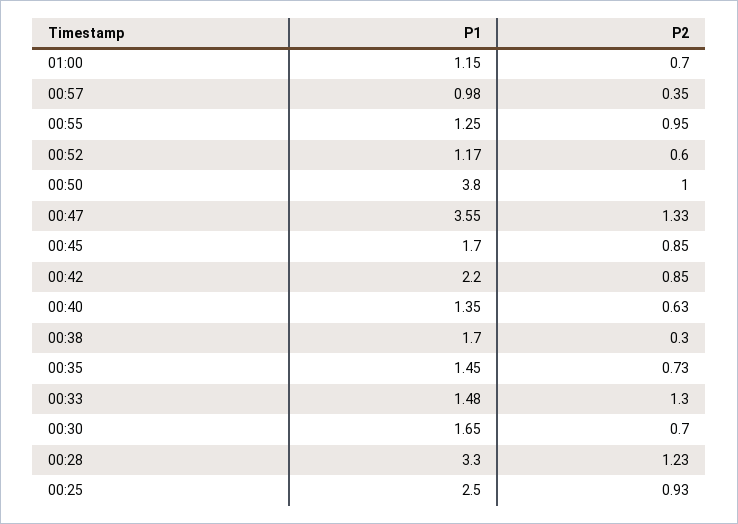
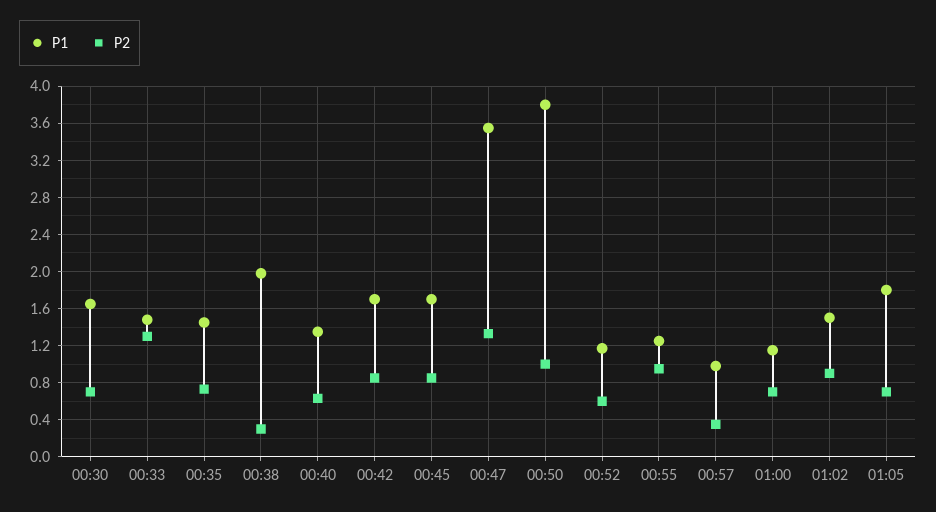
P1, 00:42: 2.2 -> 1.7
P1, 00:38: 1.7 -> 2
P1, 00:28: 3.3 -> none
P2, 00:28: 1.23 -> none
P1, 00:25: 2.5 -> none
P2, 00:25: 0.93 -> none
P1, 01:02: none -> 1.5
P2, 01:02: none -> 0.9
P1, 01:05: none -> 1.8
P2, 01:05: none -> 0.7

